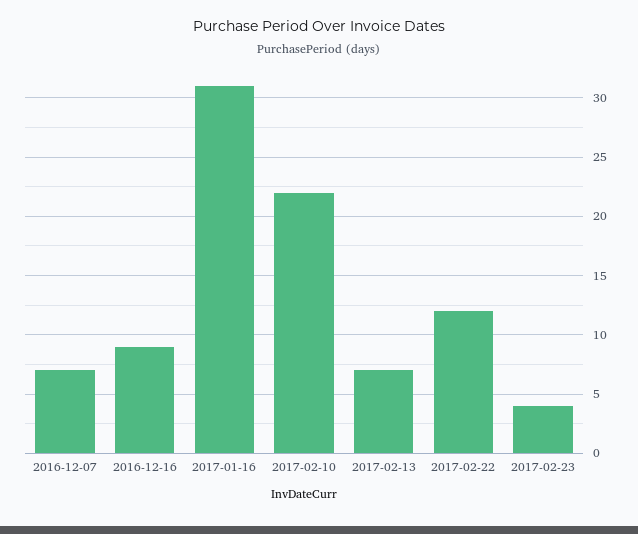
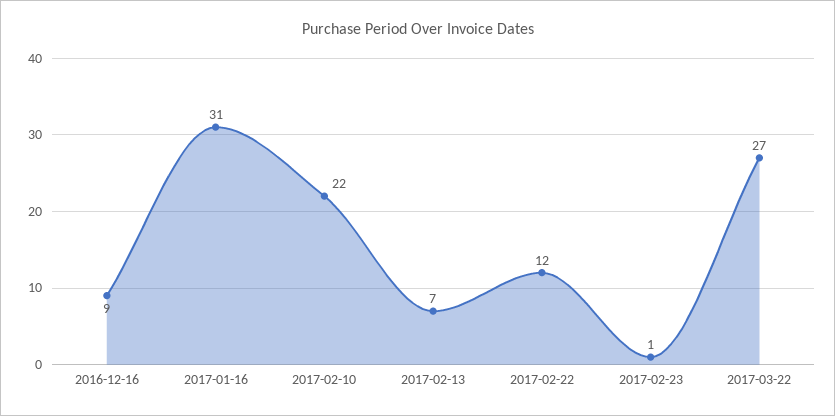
2016-12-07: 7 -> none
2017-02-23: 4 -> 1
2017-03-22: none -> 27

